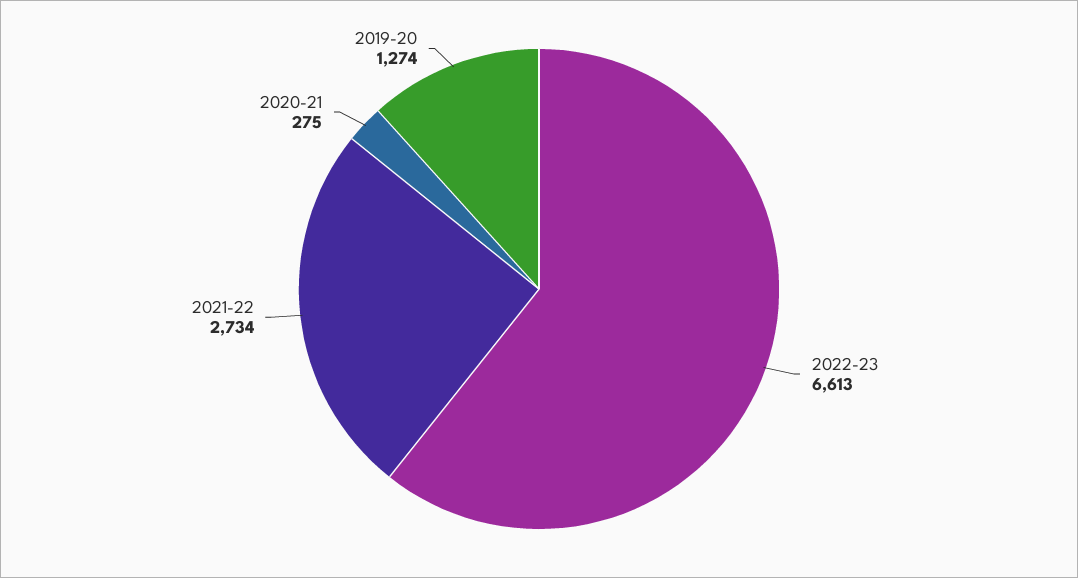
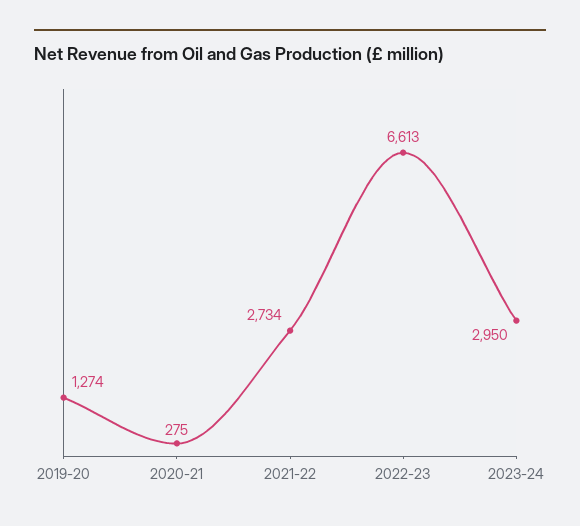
2023-24: none -> 2950

